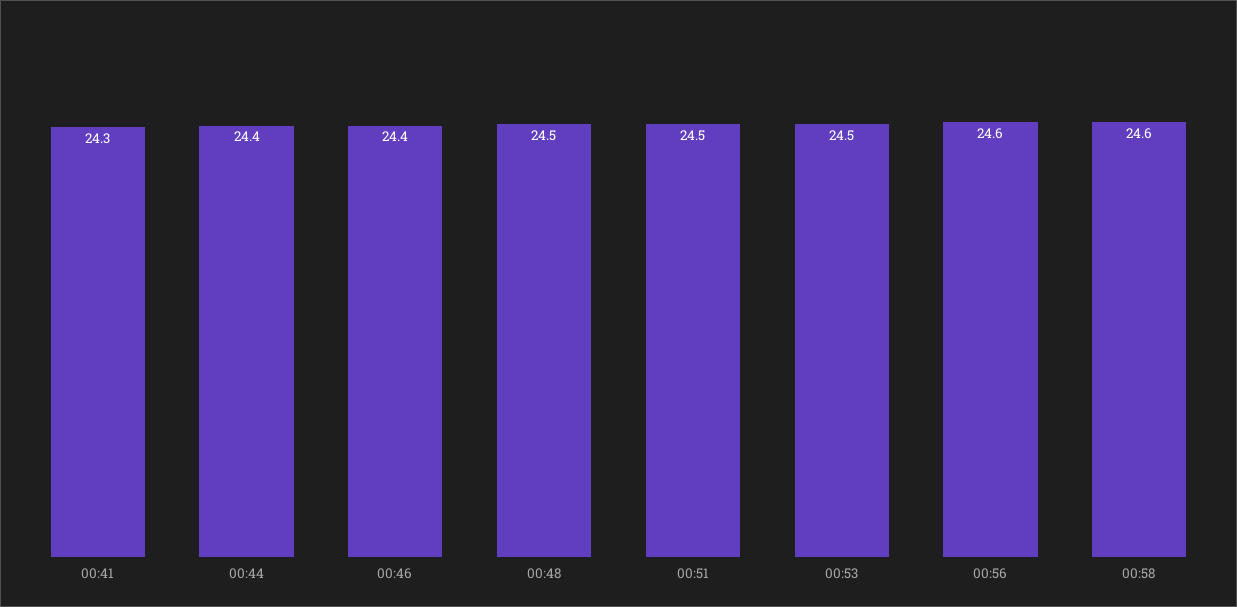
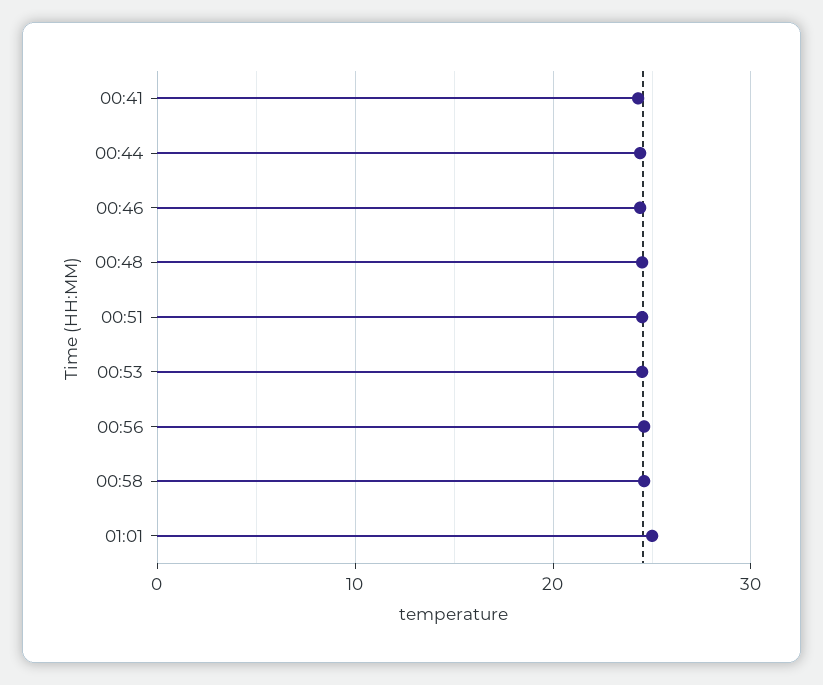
01:01: none -> 25

